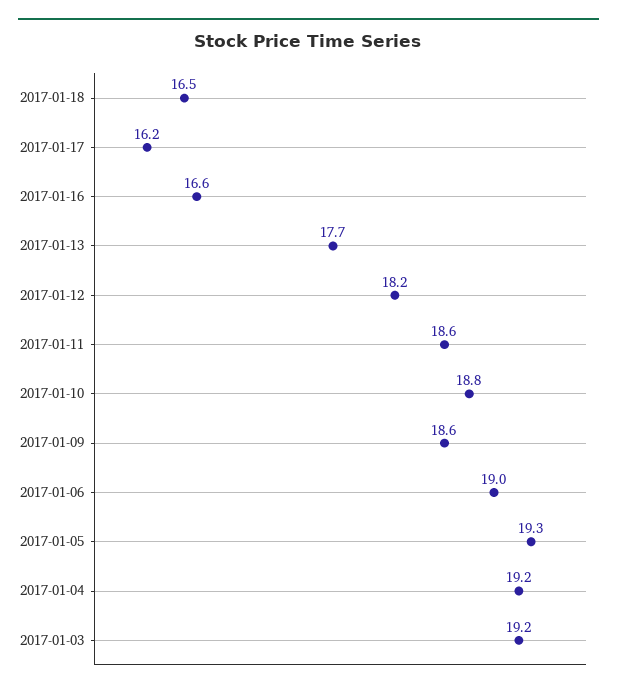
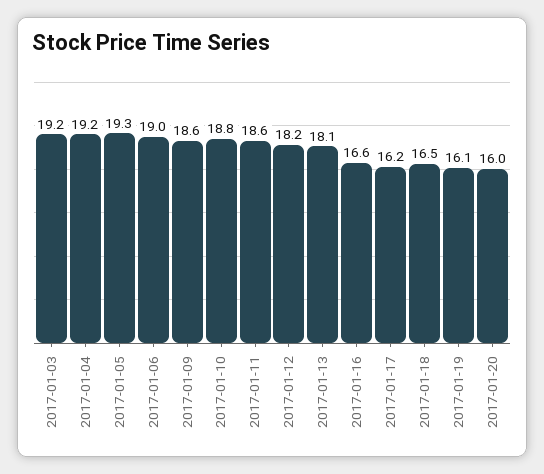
2017-01-13: 17.7 -> 18.1
2017-01-19: none -> 16.1
2017-01-20: none -> 16

